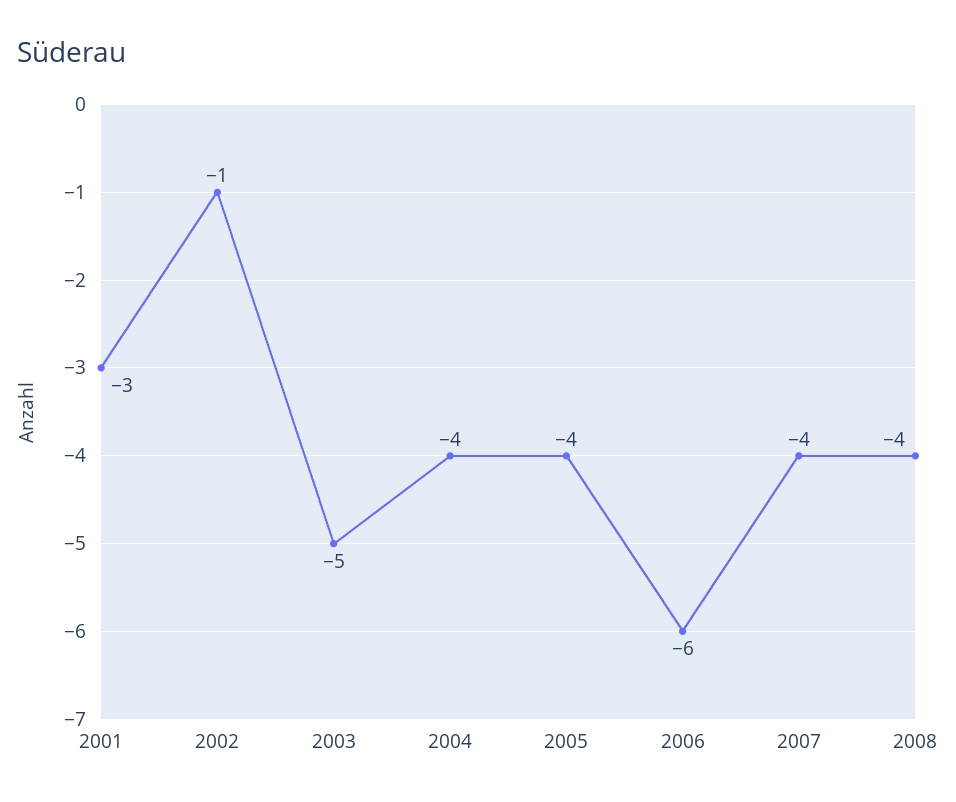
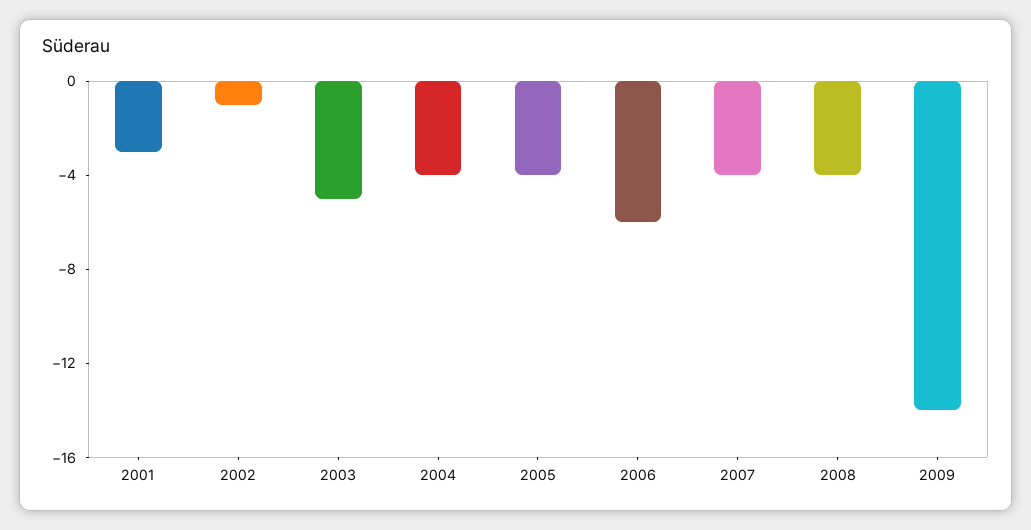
2009: none -> -14

